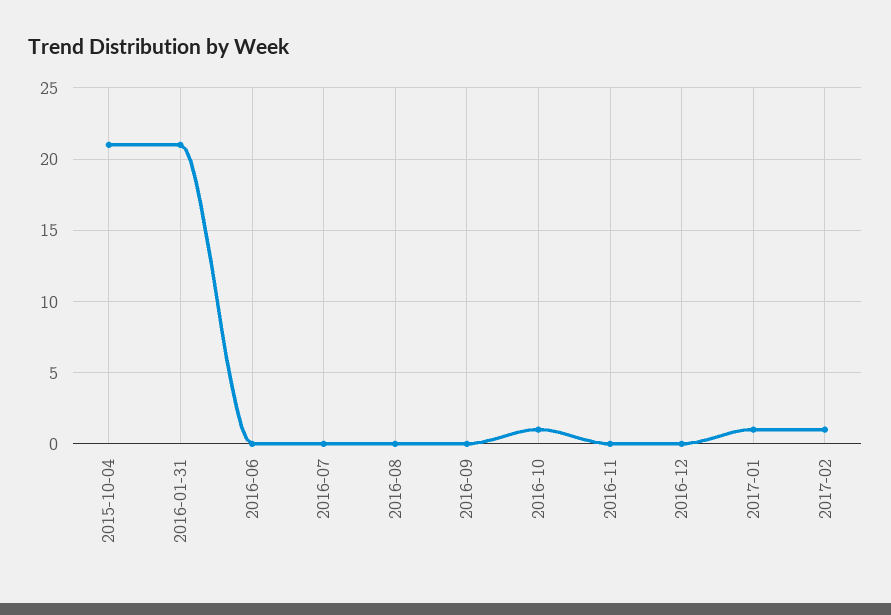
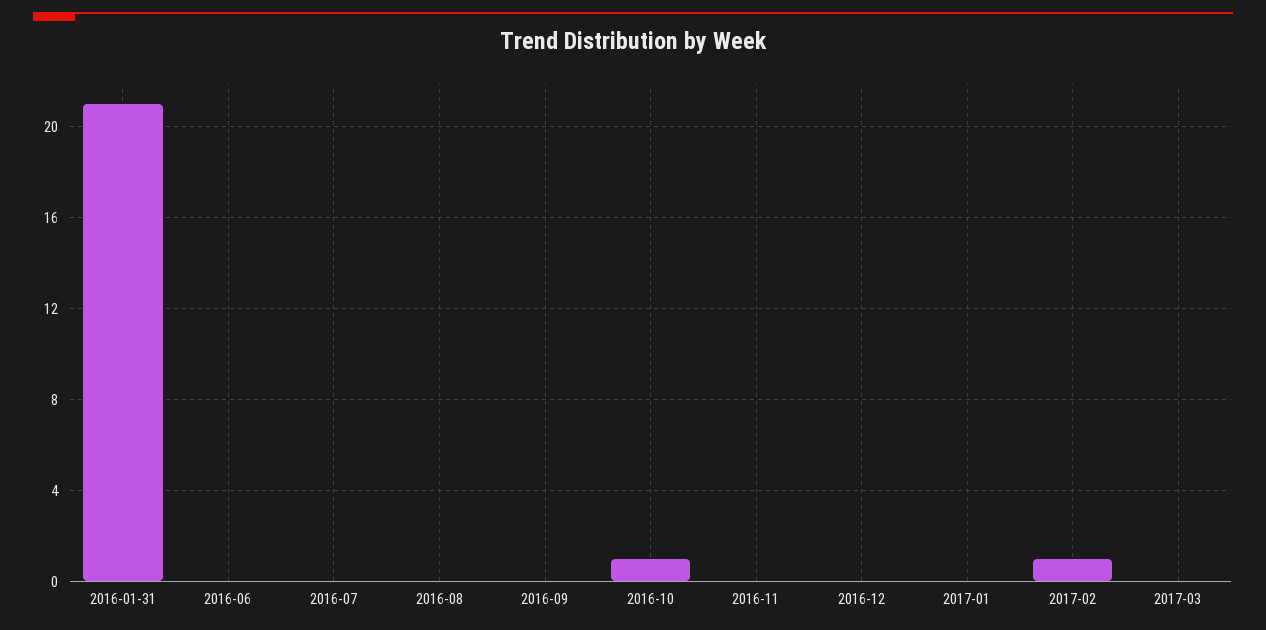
2015-10-04: 21 -> none
2017-01: 1 -> 0
2017-03: none -> 0

